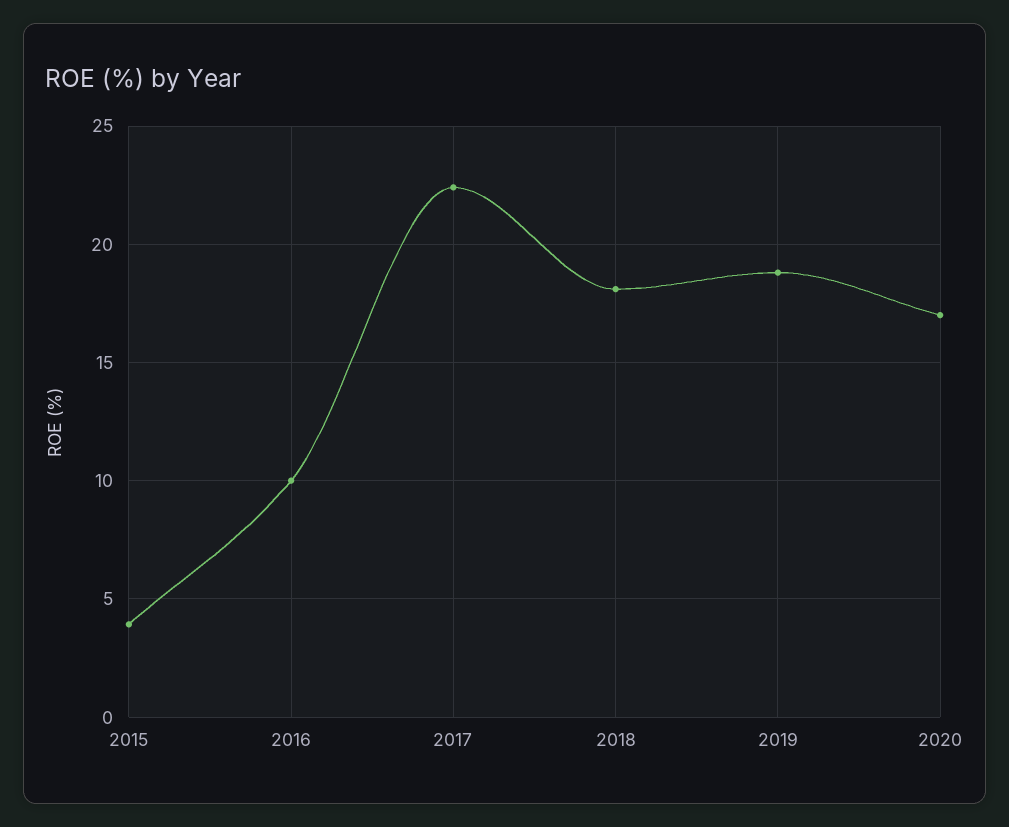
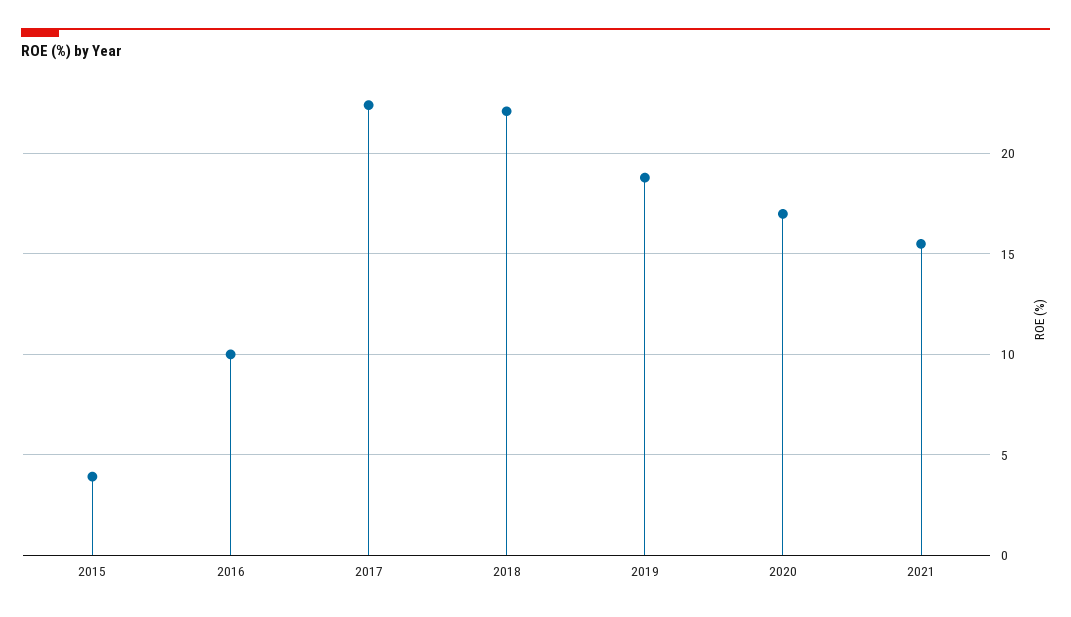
2018: 18 -> 22
2021: none -> 15.5

